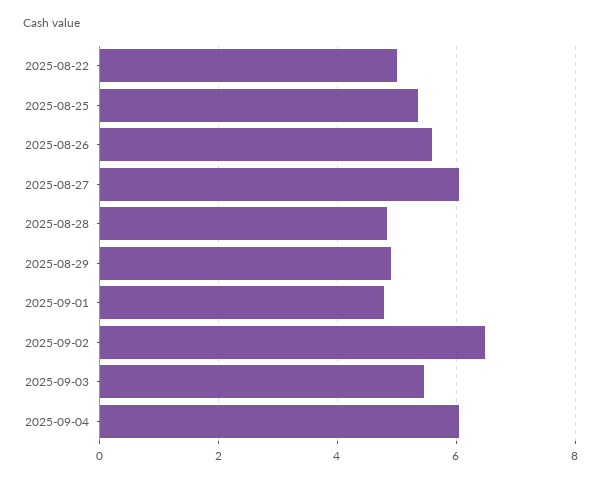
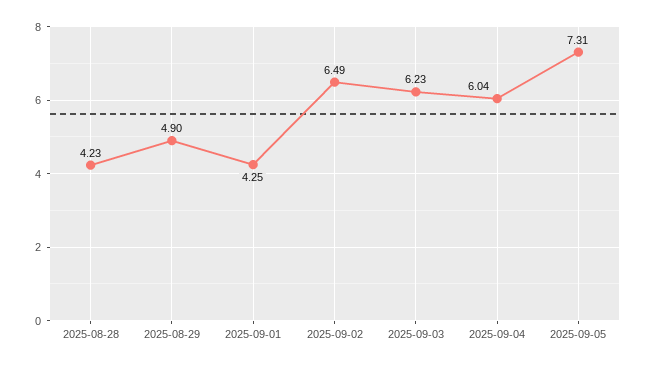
2025-08-22: 5 -> none
2025-08-25: 5.4 -> none
2025-08-26: 5.6 -> none
2025-08-27: 6 -> none
2025-08-28: 4.8 -> 4.23
2025-09-01: 4.8 -> 4.25
2025-09-03: 5.4 -> 6.23
2025-09-05: none -> 7.31

